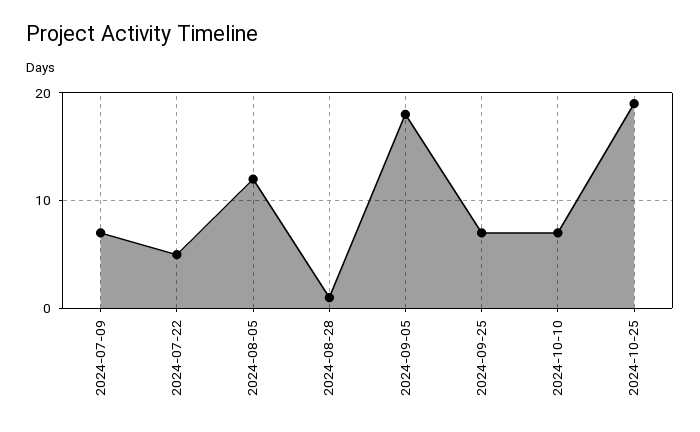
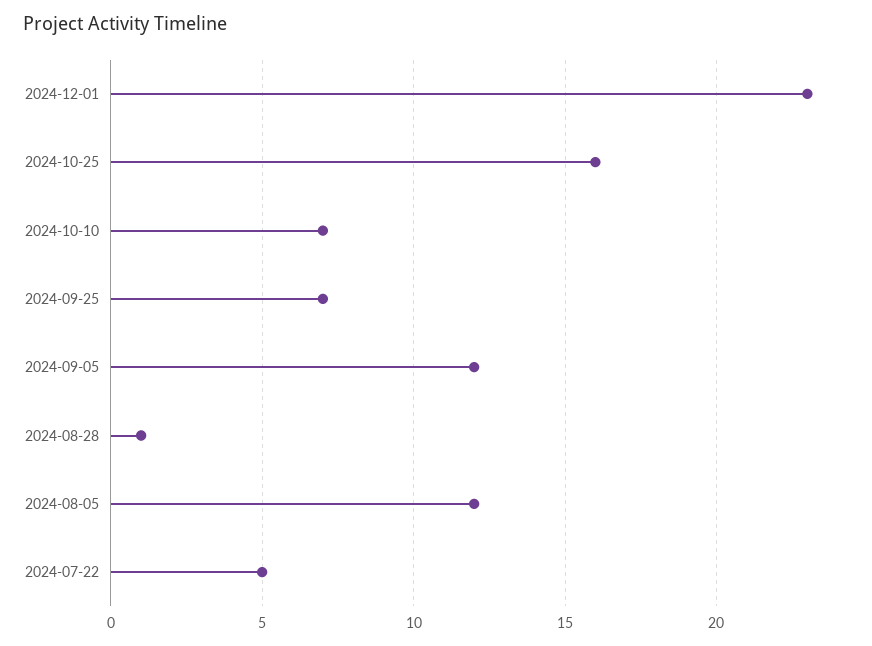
2024-07-09: 7 -> none
2024-09-05: 18 -> 12
2024-10-25: 19 -> 16
2024-12-01: none -> 23

